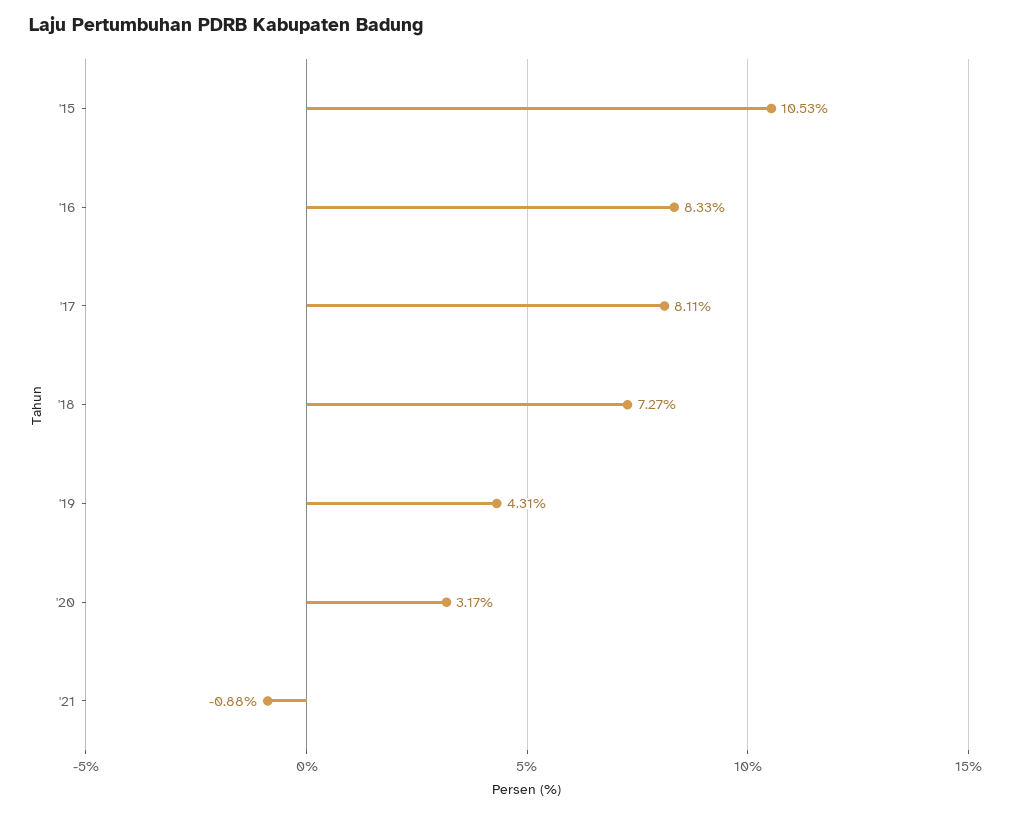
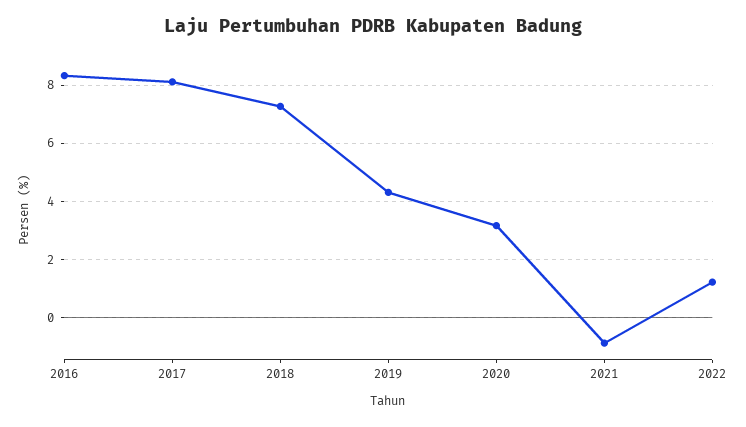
'15: 10.53 -> none
2022: none -> 1.25

